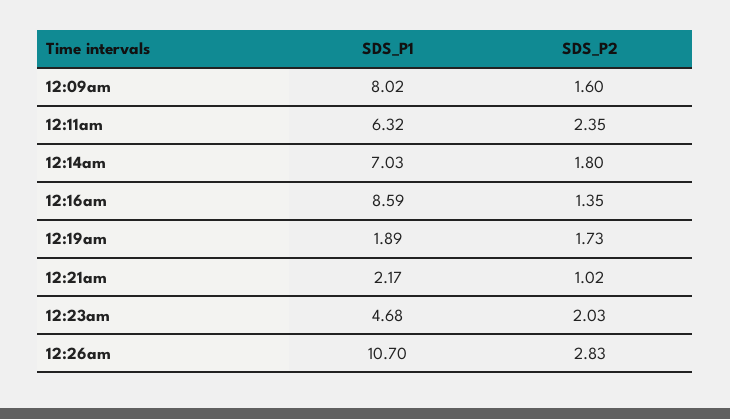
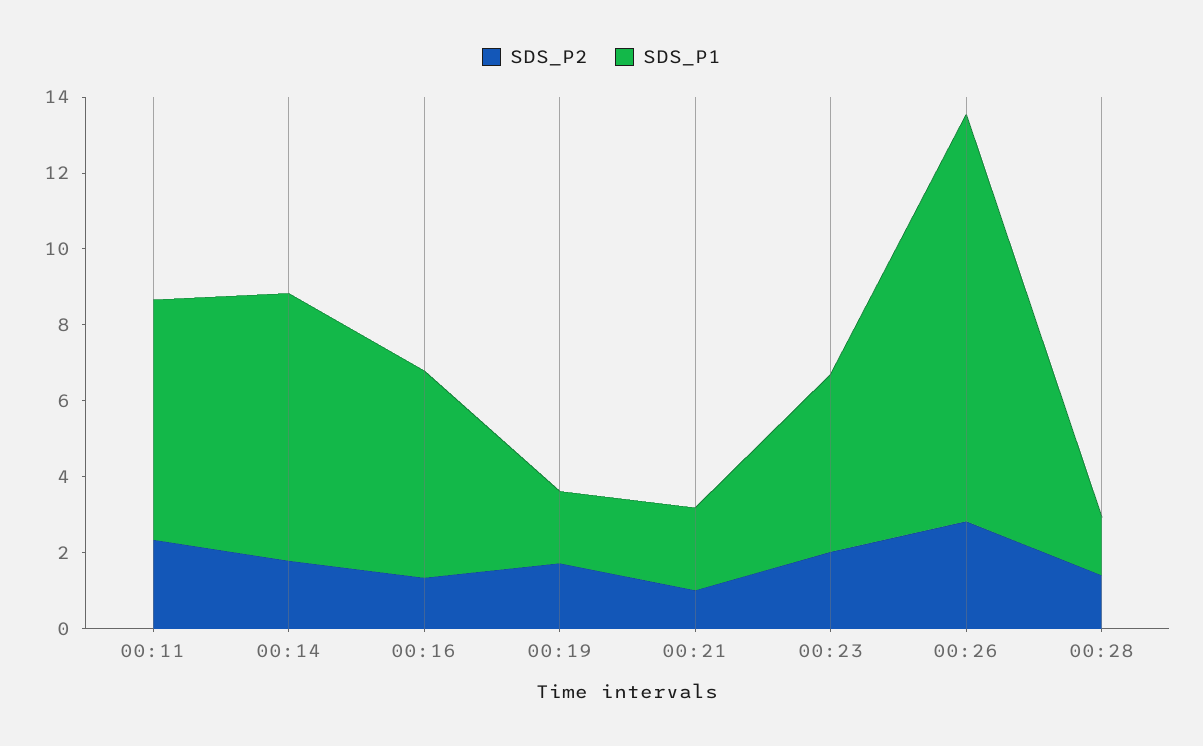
SDS_P1, 12:09am: 8.02 -> none
SDS_P2, 12:09am: 1.6 -> none
SDS_P1, 12:16am: 8.59 -> 5.5
SDS_P2, 00:28: none -> 1.5
SDS_P1, 00:28: none -> 1.5

